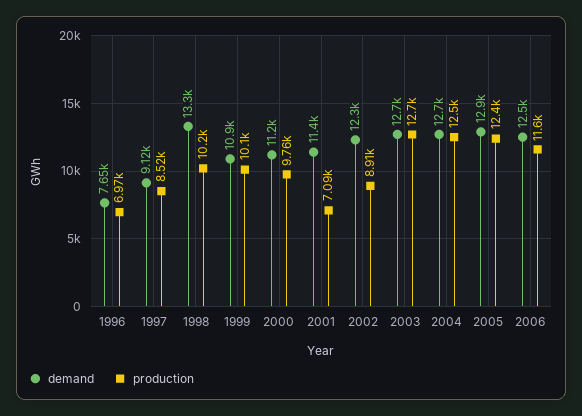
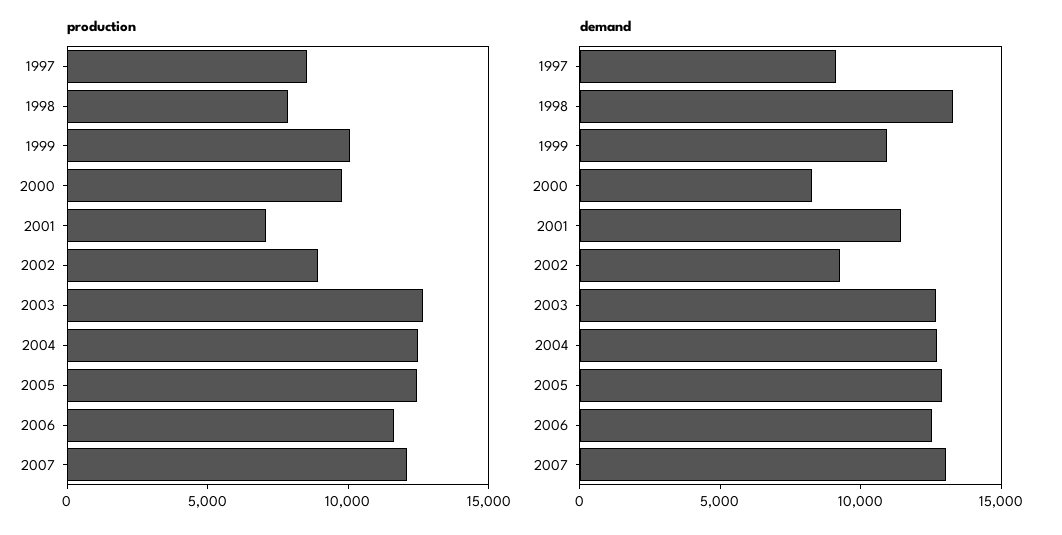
demand, 1996: 7650 -> none
production, 1996: 6970 -> none
production, 1998: 10200 -> 8000
demand, 2000: 11200 -> 8000
demand, 2002: 12300 -> 9000
production, 2007: none -> 12000
demand, 2007: none -> 13000

